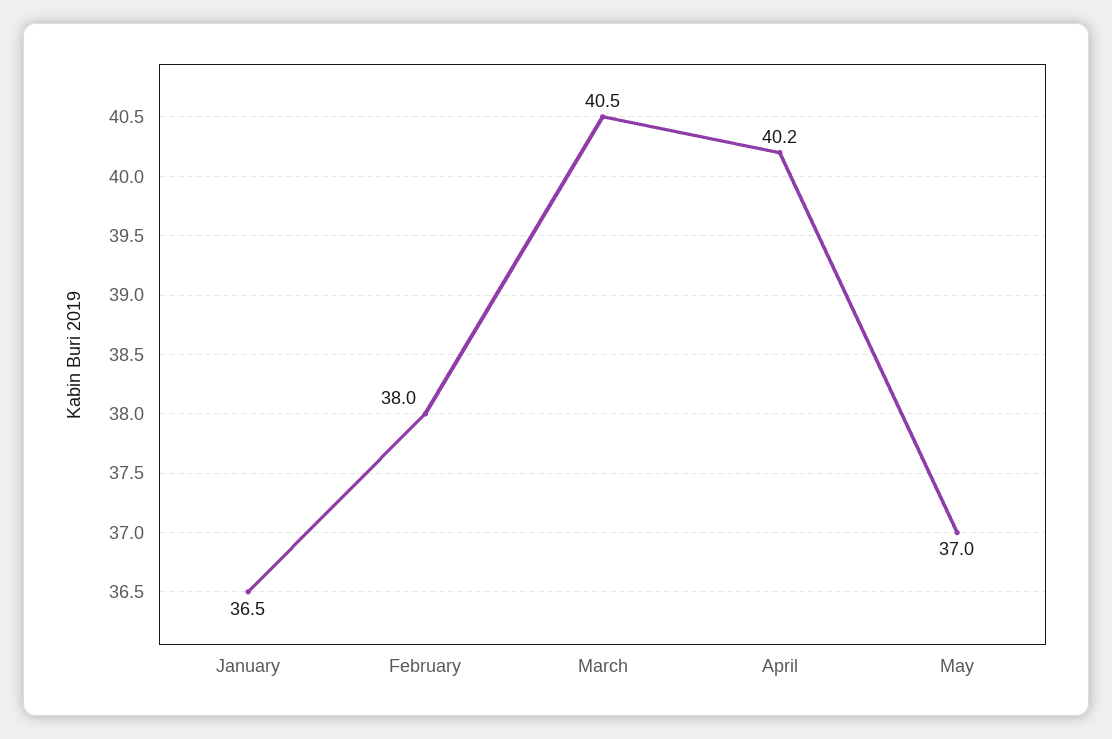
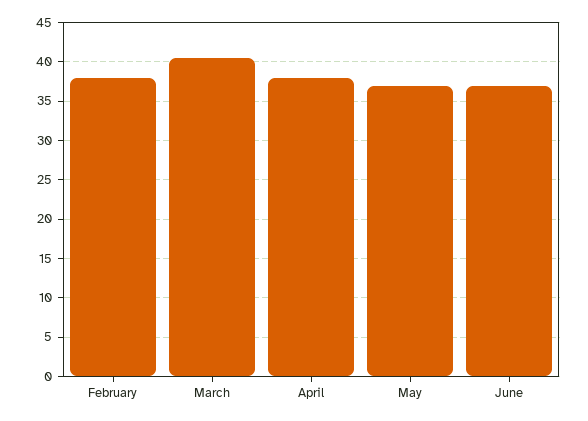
January: 36.5 -> none
April: 40.2 -> 38
June: none -> 37

